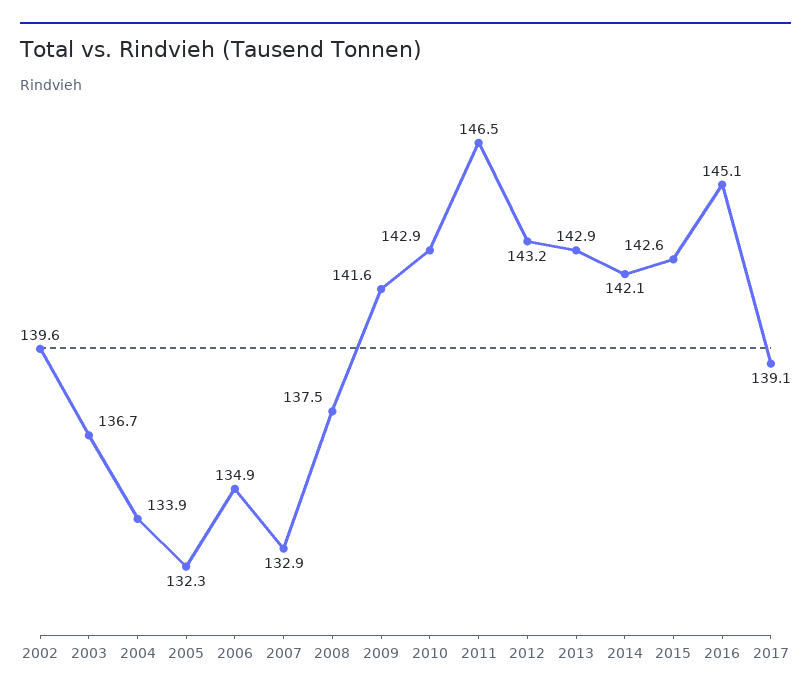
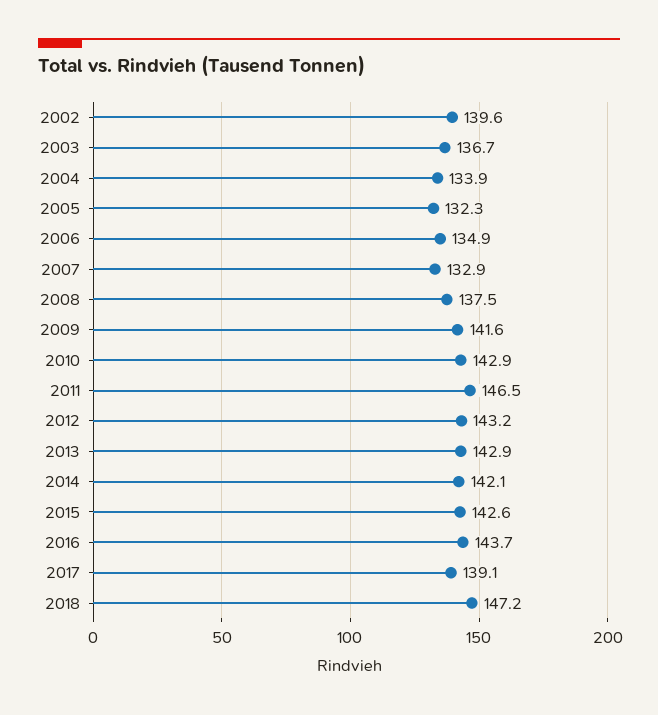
2016: 145.1 -> 143.7
2018: none -> 147.2

